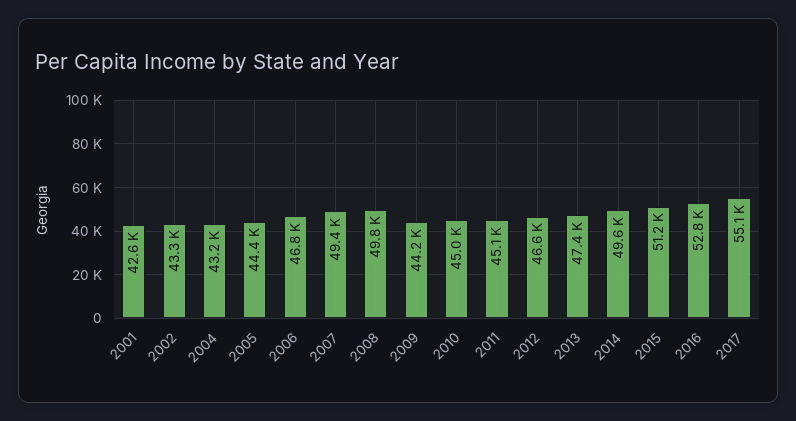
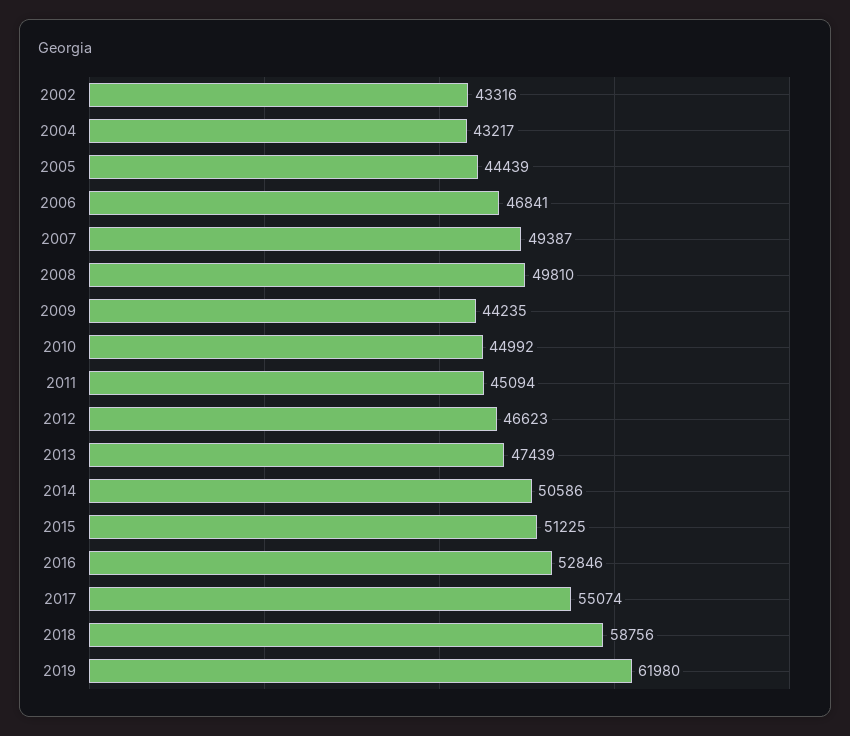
2001: 42600 -> none
2014: 49600 -> 50586
2018: none -> 58756
2019: none -> 61980

